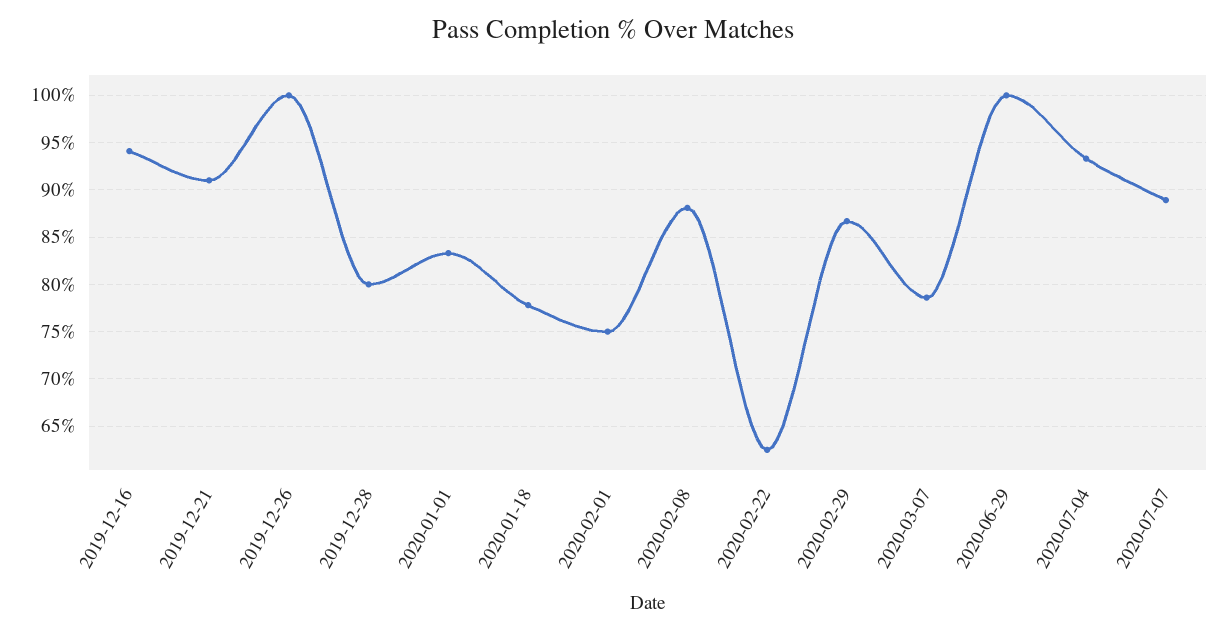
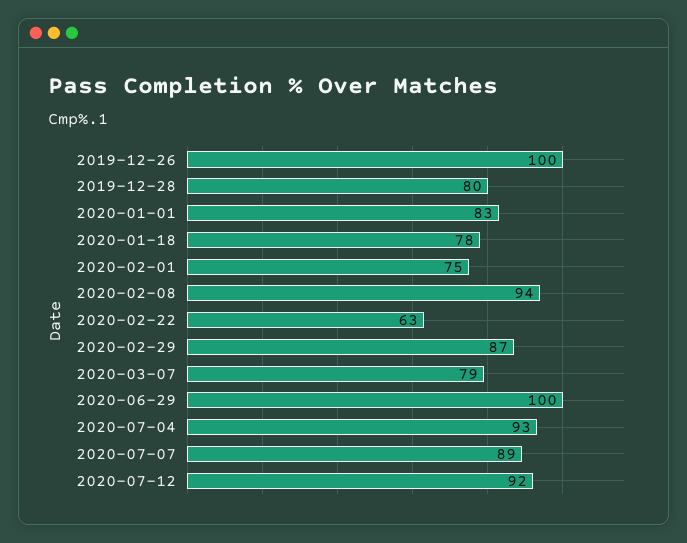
2019-12-16: 94 -> none
2019-12-21: 91 -> none
2020-02-08: 88 -> 94
2020-07-12: none -> 92

